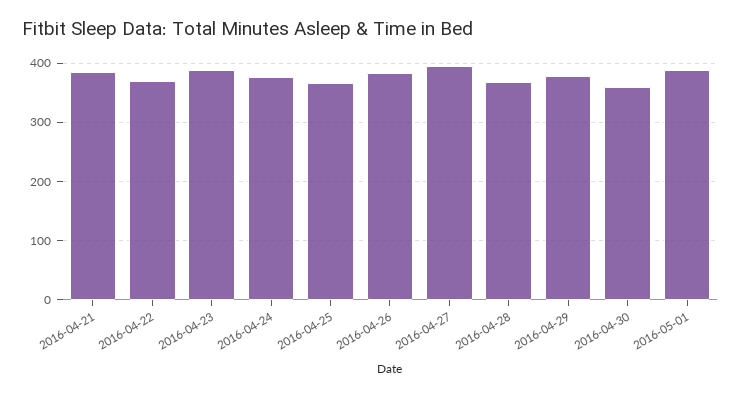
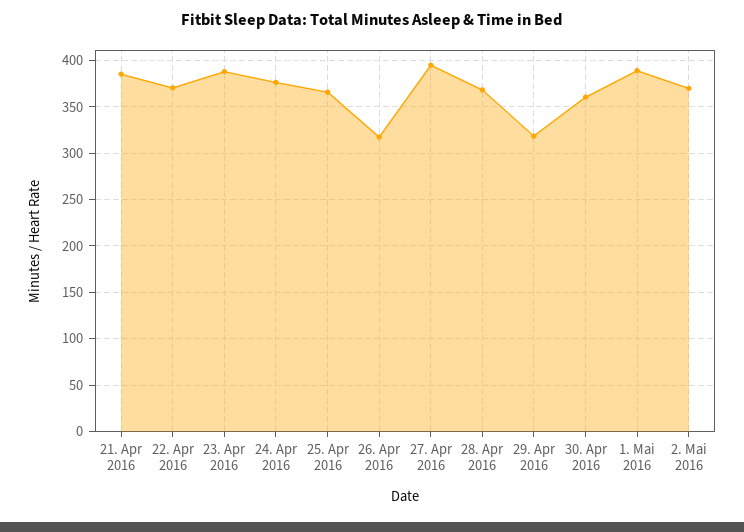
2016-04-26: 380 -> 320
2016-04-29: 380 -> 320
2. Mai 2016: none -> 370

